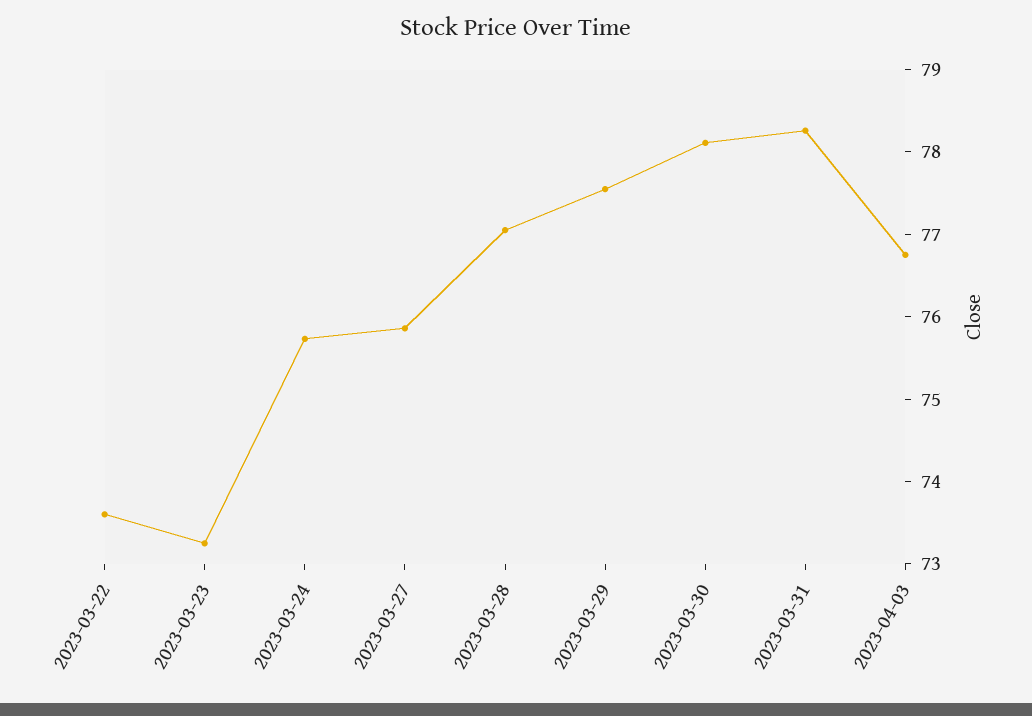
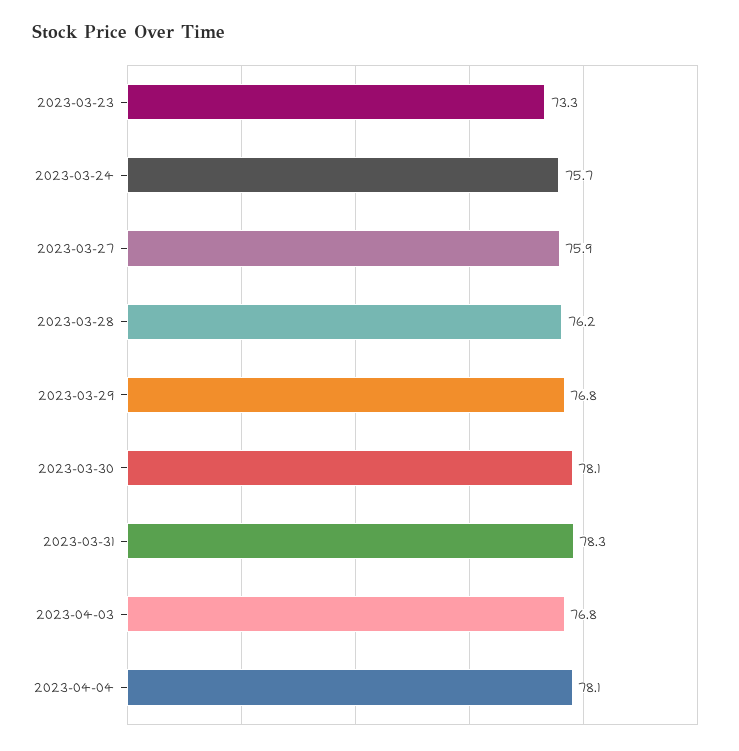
2023-03-22: 73.6 -> none
2023-03-28: 77 -> 76.2
2023-03-29: 77.6 -> 76.8
2023-04-04: none -> 78.1

